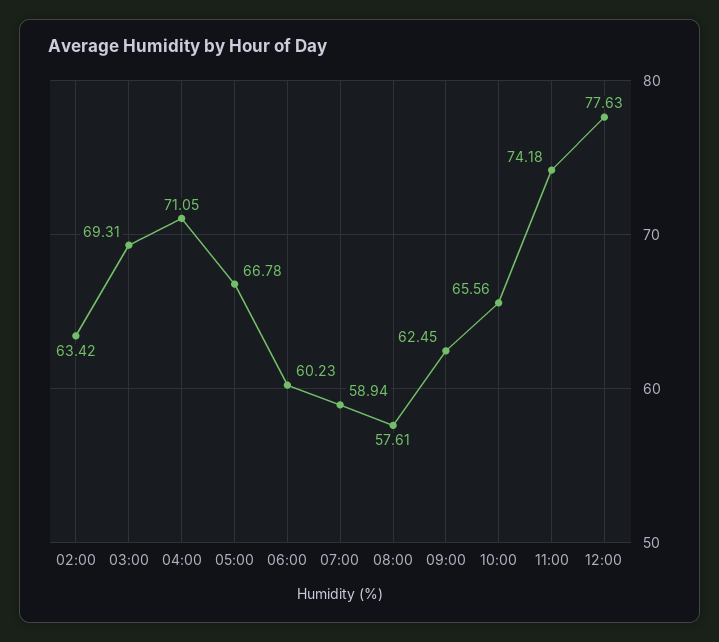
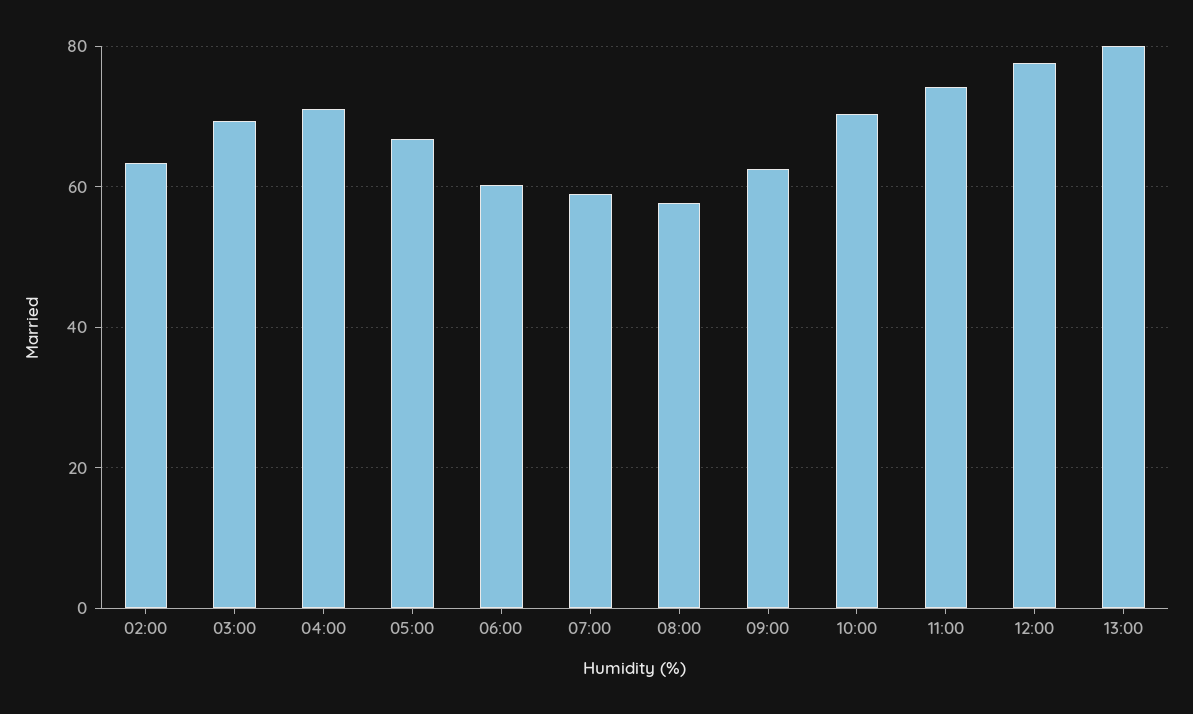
10:00: 65.56 -> 70
13:00: none -> 80

